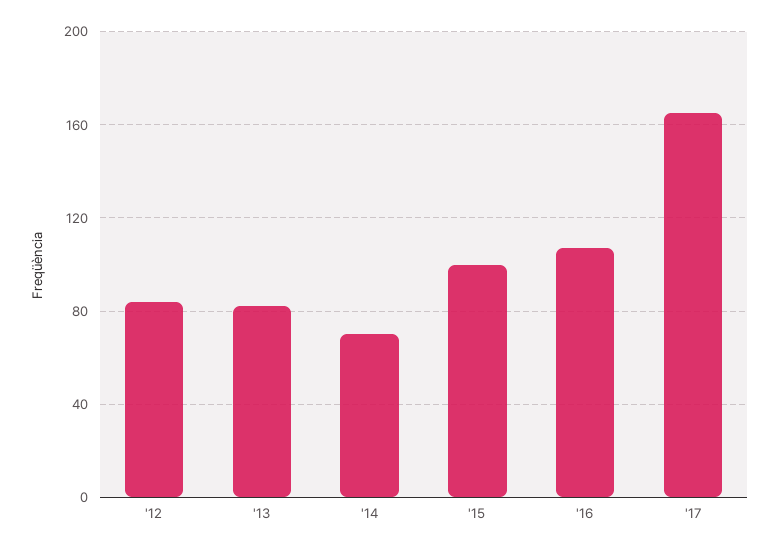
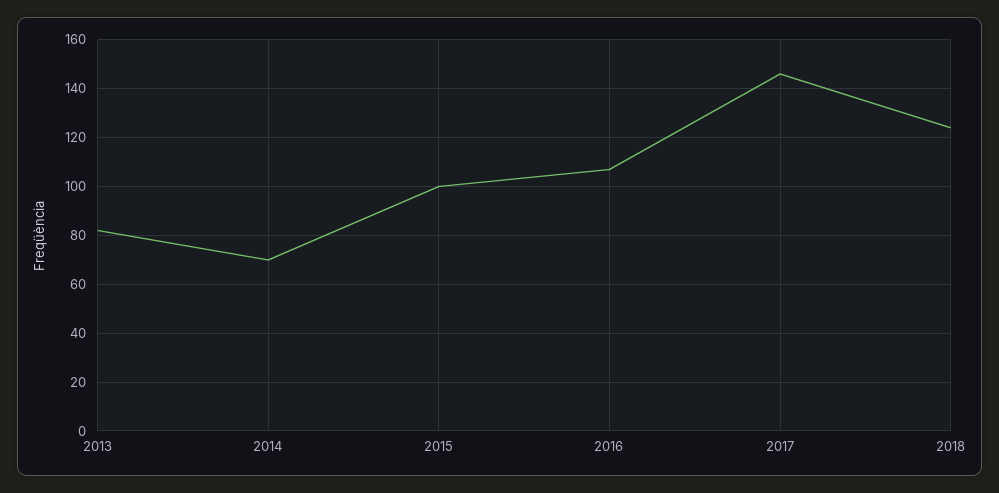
'12: 85 -> none
'17: 165 -> 145
2018: none -> 125

